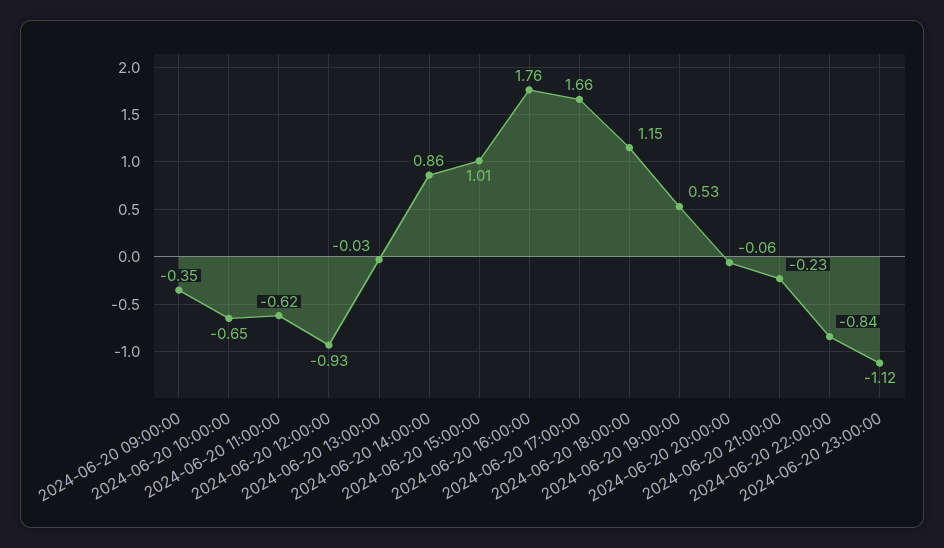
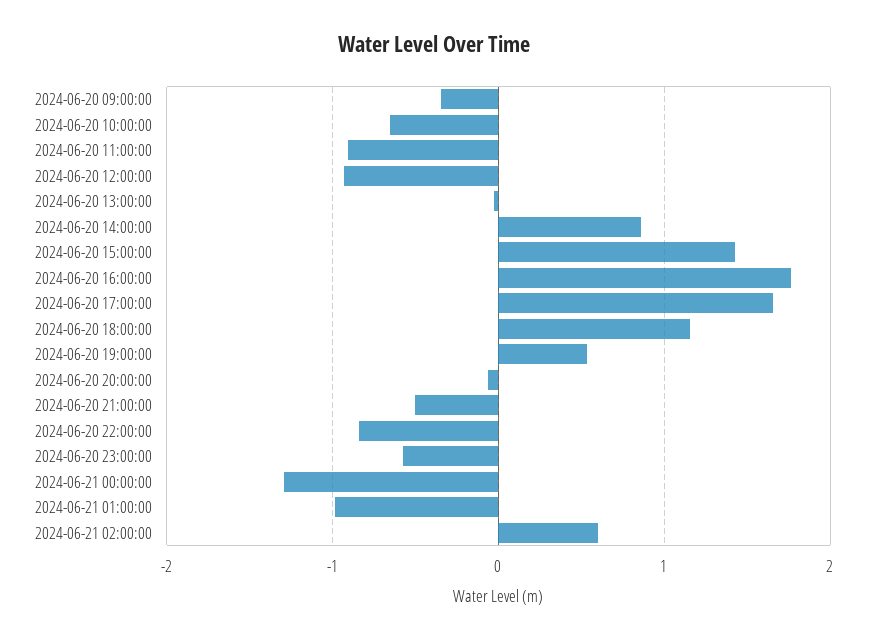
2024-06-20 11:00:00: -0.62 -> -0.9
2024-06-20 15:00:00: 1.01 -> 1.4
2024-06-20 21:00:00: -0.23 -> -0.5
2024-06-20 23:00:00: -1.12 -> -0.6
2024-06-21 00:00:00: none -> -1.3
2024-06-21 01:00:00: none -> -1
2024-06-21 02:00:00: none -> 0.6

